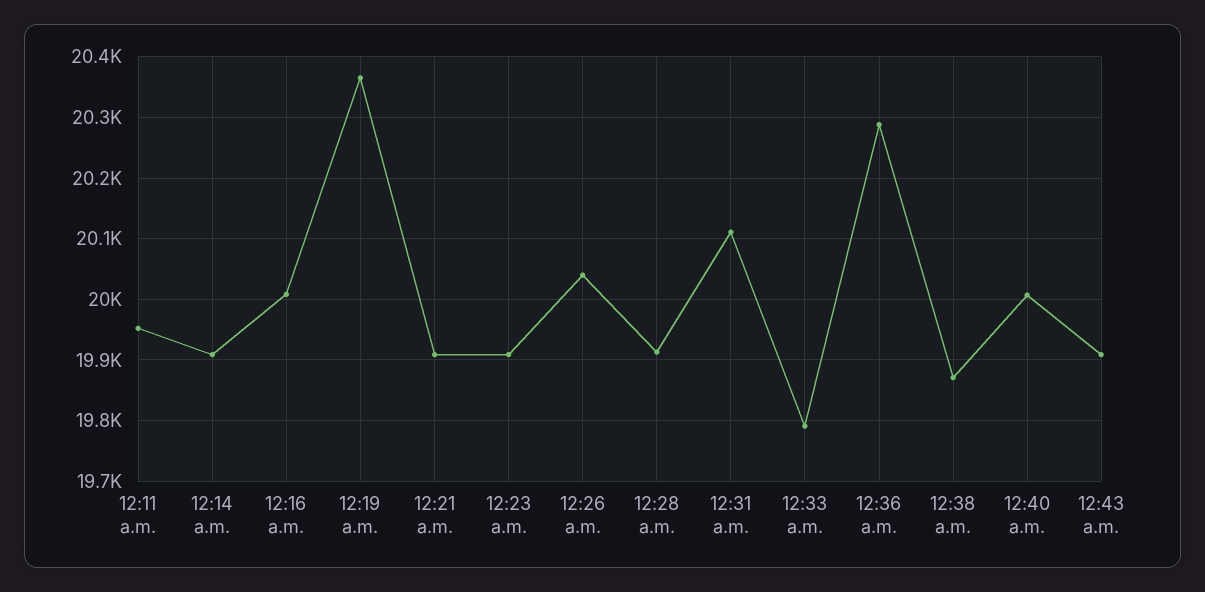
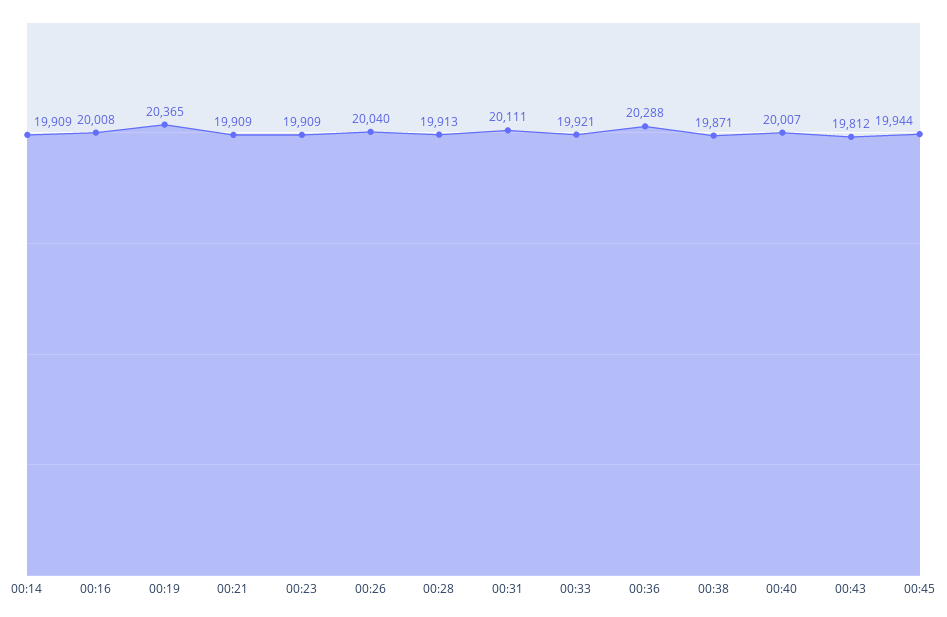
12:11 a.m.: 19950 -> none
12:33 a.m.: 19790 -> 19921
12:43 a.m.: 19910 -> 19812
00:45: none -> 19944

